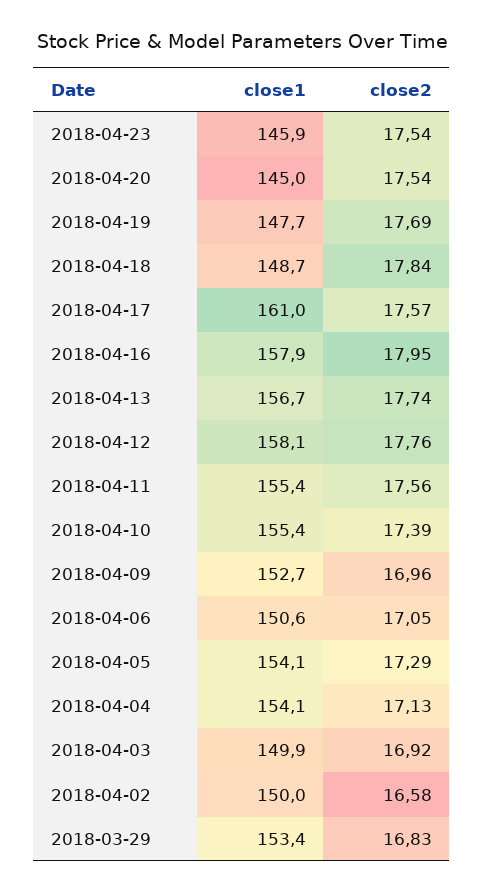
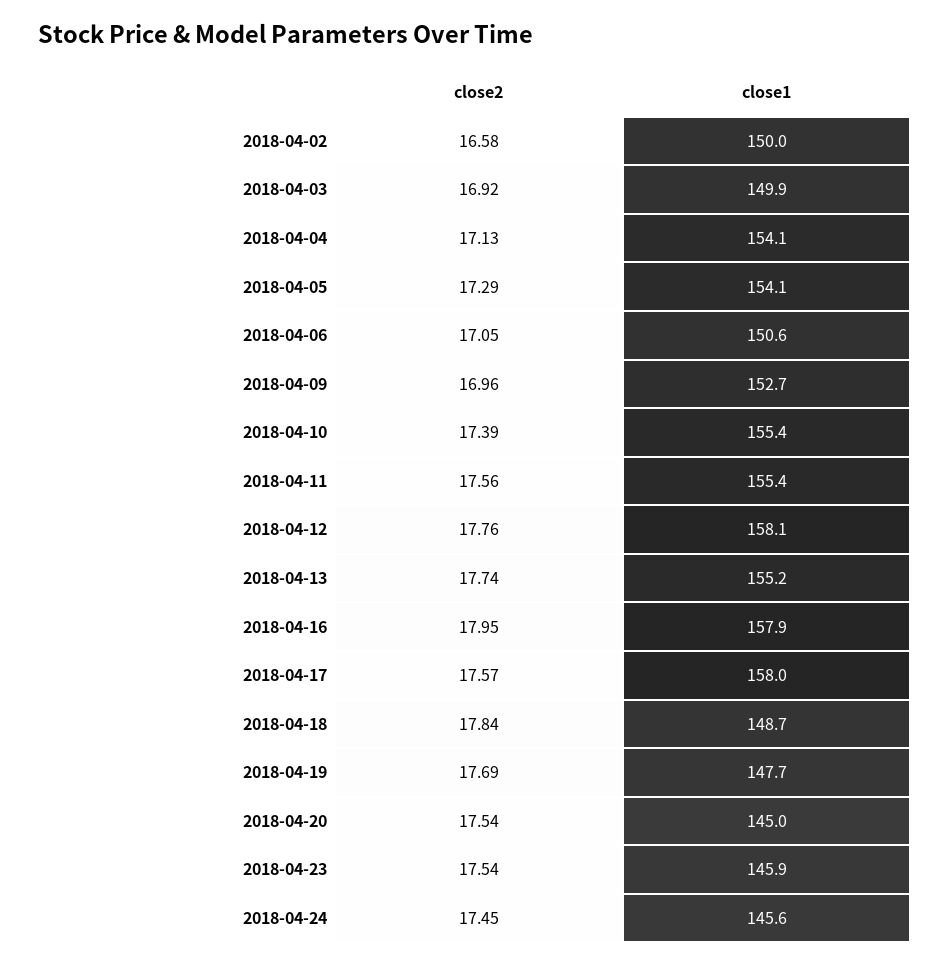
close1, 2018-04-17: 161 -> 158
close1, 2018-04-13: 156.7 -> 155.2
close1, 2018-03-29: 153.4 -> none
close2, 2018-03-29: 16.83 -> none
close2, 2018-04-24: none -> 17.45
close1, 2018-04-24: none -> 145.6

